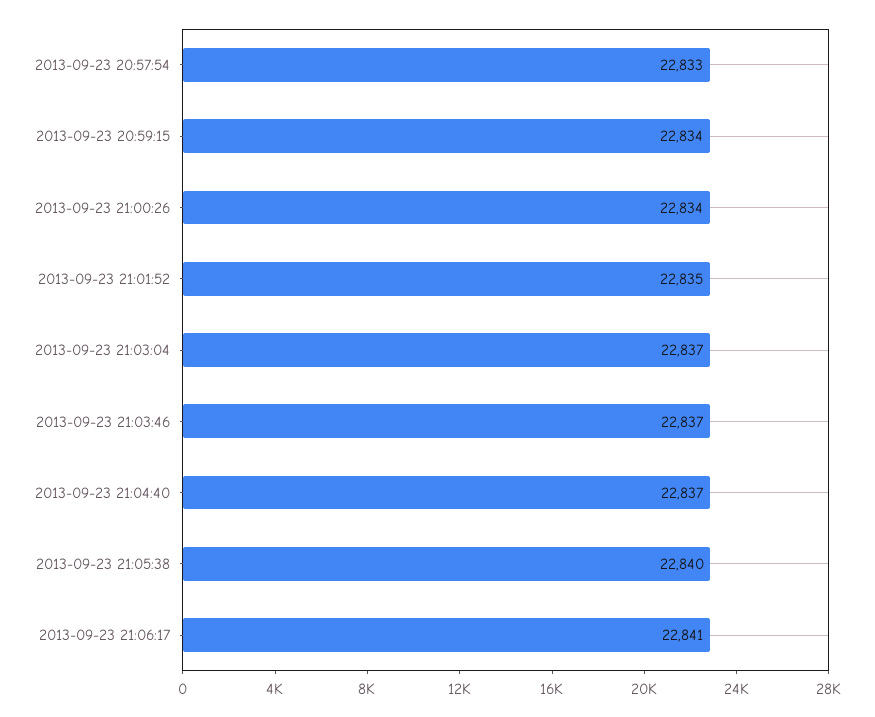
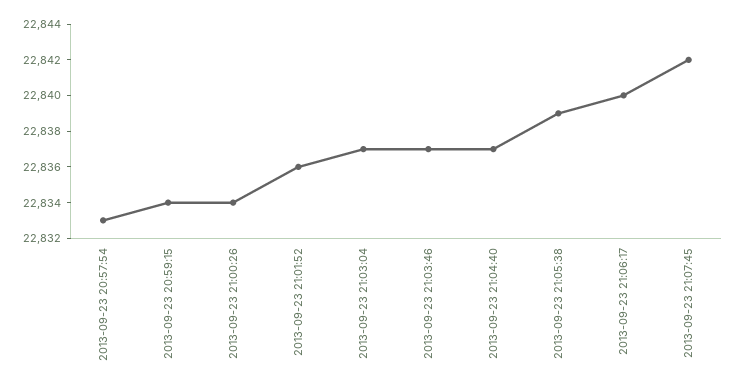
2013-09-23 21:01:52: 22835 -> 22836
2013-09-23 21:05:38: 22840 -> 22839
2013-09-23 21:06:17: 22841 -> 22840
2013-09-23 21:07:45: none -> 22842

